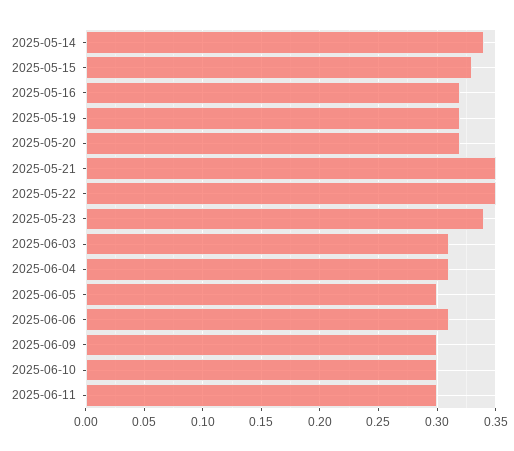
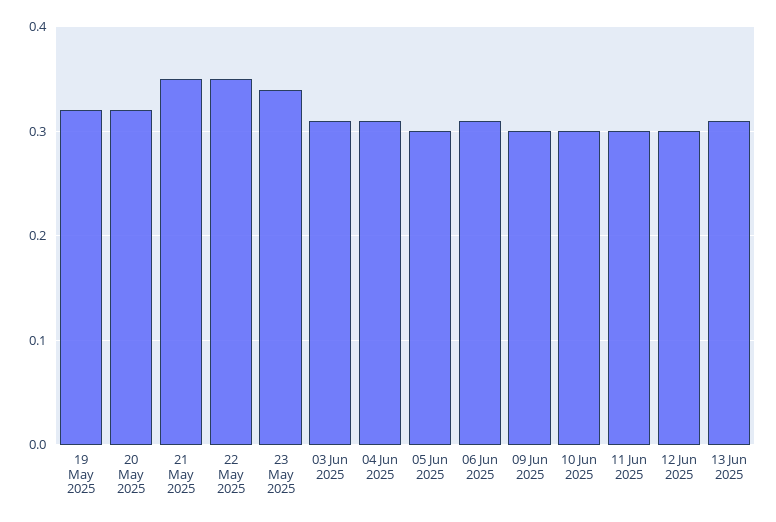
2025-05-14: 0.34 -> none
2025-05-15: 0.33 -> none
2025-05-16: 0.32 -> none
12 Jun 2025: none -> 0.3
13 Jun 2025: none -> 0.31

